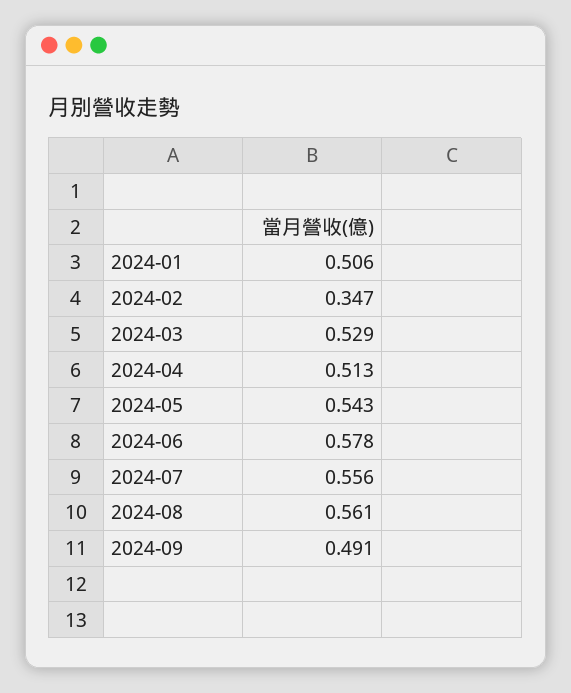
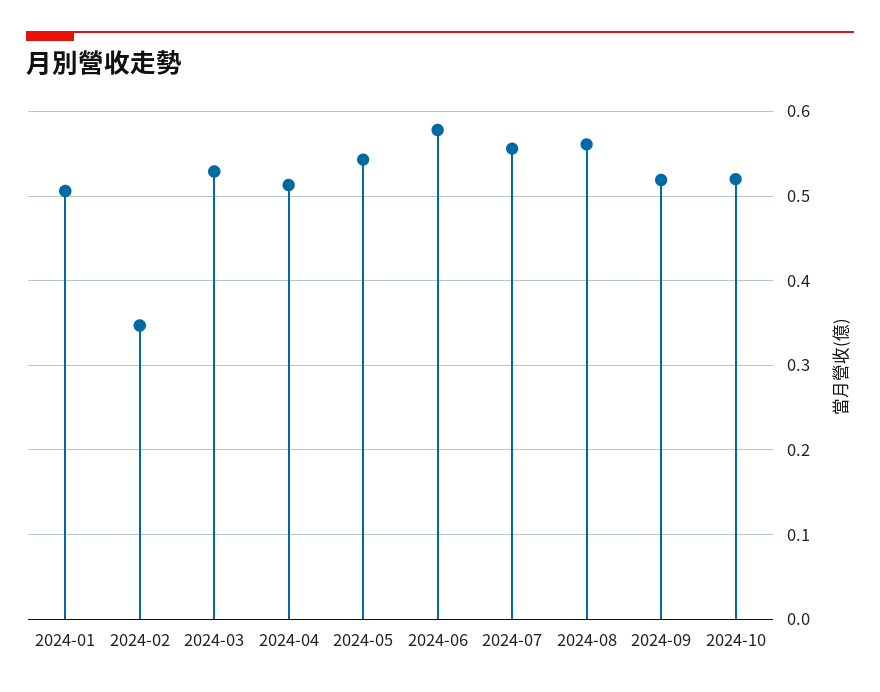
2024-09: 0.491 -> 0.52
2024-10: none -> 0.52

